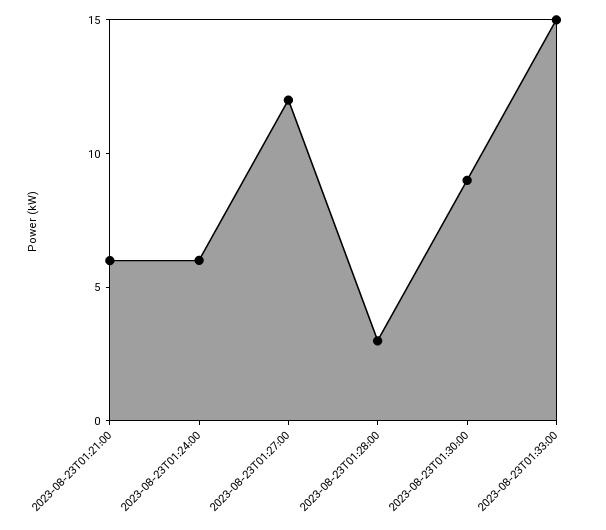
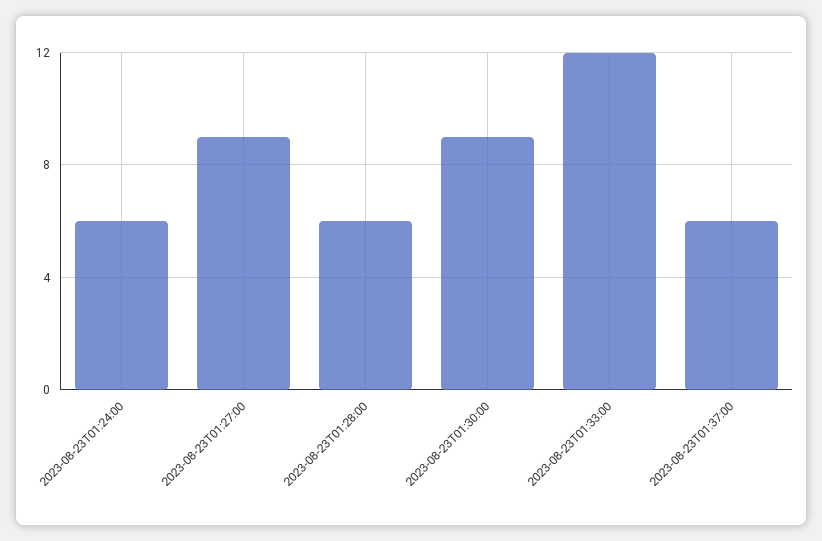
2023-08-23T01:21:00: 6 -> none
2023-08-23T01:27:00: 12 -> 9
2023-08-23T01:28:00: 3 -> 6
2023-08-23T01:33:00: 15 -> 12
2023-08-23T01:37:00: none -> 6

